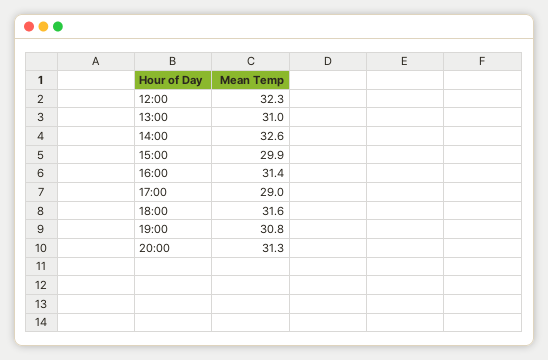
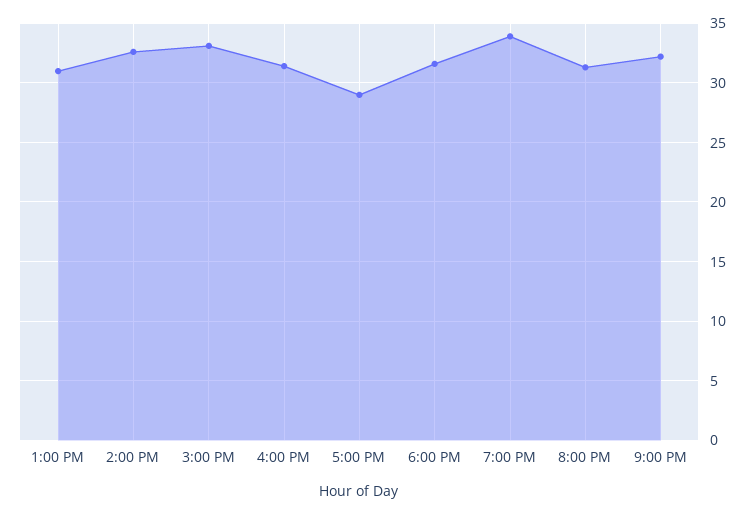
12:00: 32.3 -> none
15:00: 29.9 -> 33
19:00: 30.8 -> 34
9:00 PM: none -> 32

